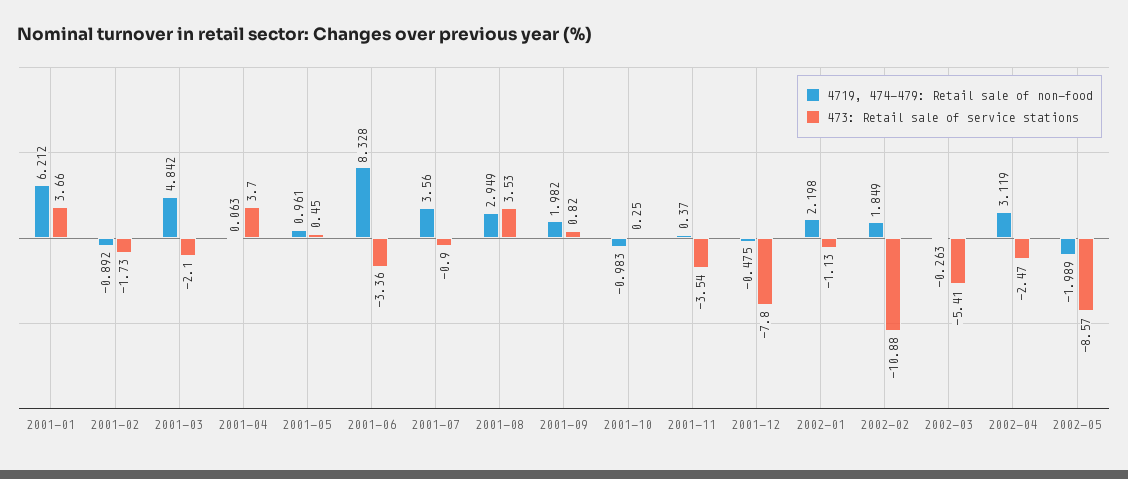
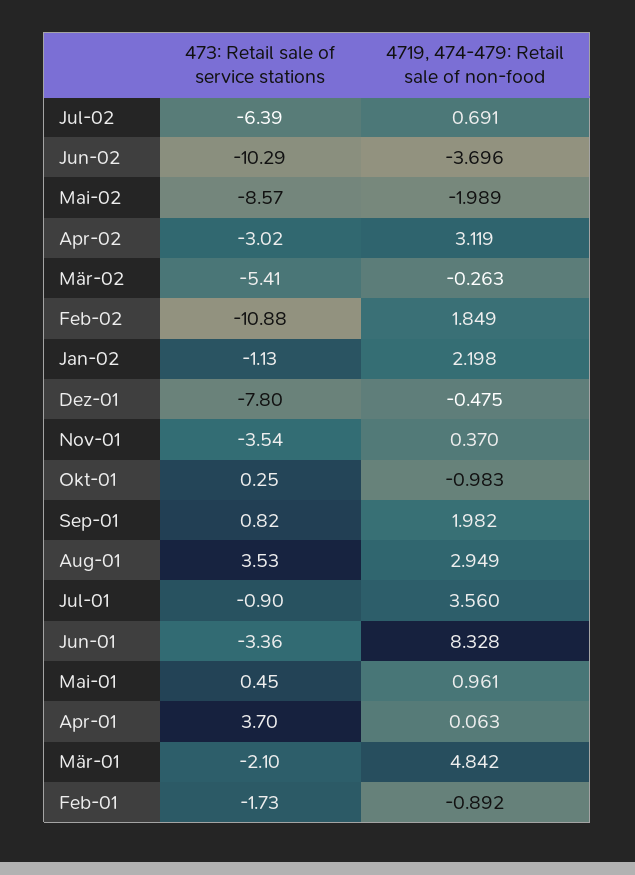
4719, 474-479: Retail sale of non-food, 2001-01: 6.212 -> none
473: Retail sale of service stations, 2001-01: 3.66 -> none
473: Retail sale of service stations, 2002-04: -2.47 -> -3.02
473: Retail sale of service stations, Jul-02: none -> -6.39
4719, 474-479: Retail sale of non-food, Jul-02: none -> 0.691
473: Retail sale of service stations, Jun-02: none -> -10.29
4719, 474-479: Retail sale of non-food, Jun-02: none -> -3.696

